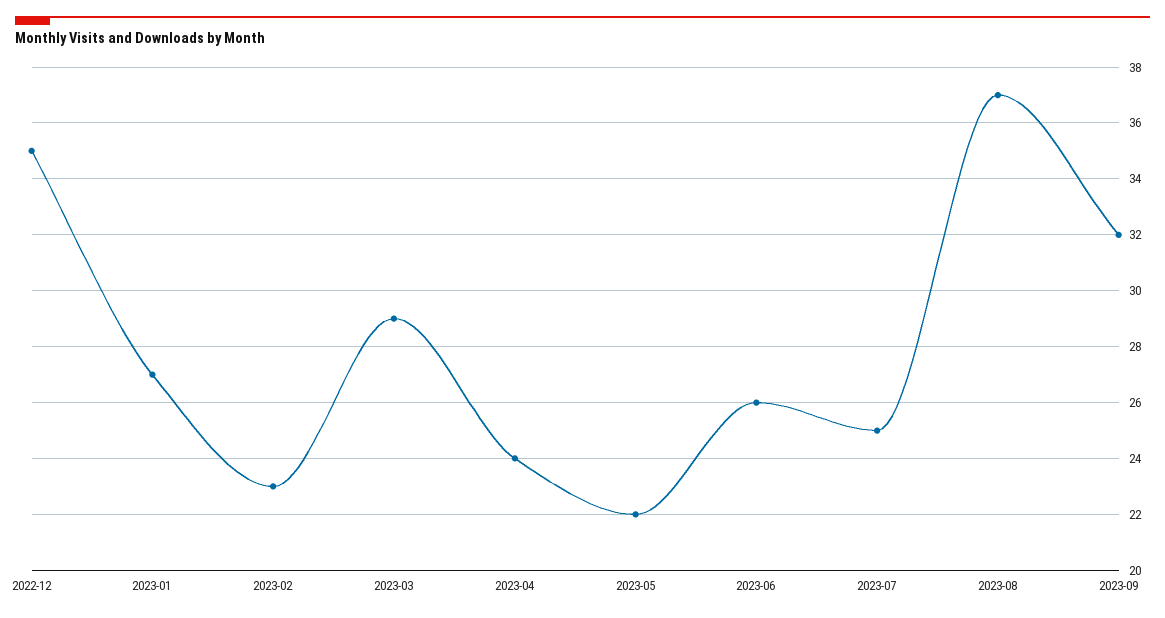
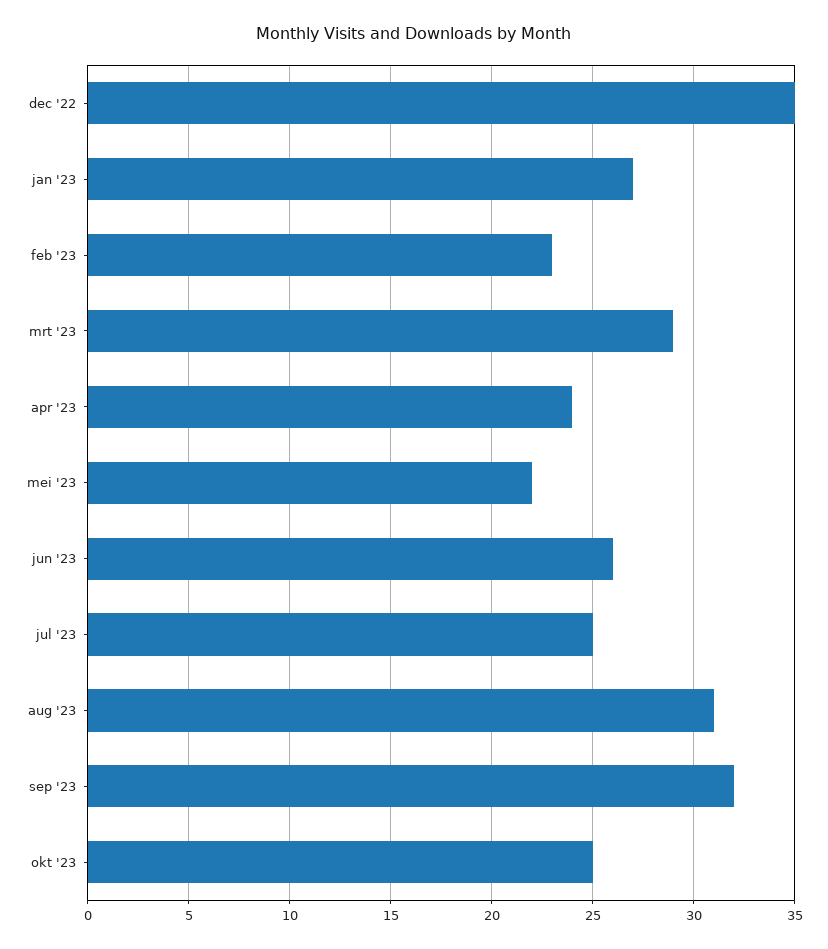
2023-08: 37 -> 31
okt '23: none -> 25

